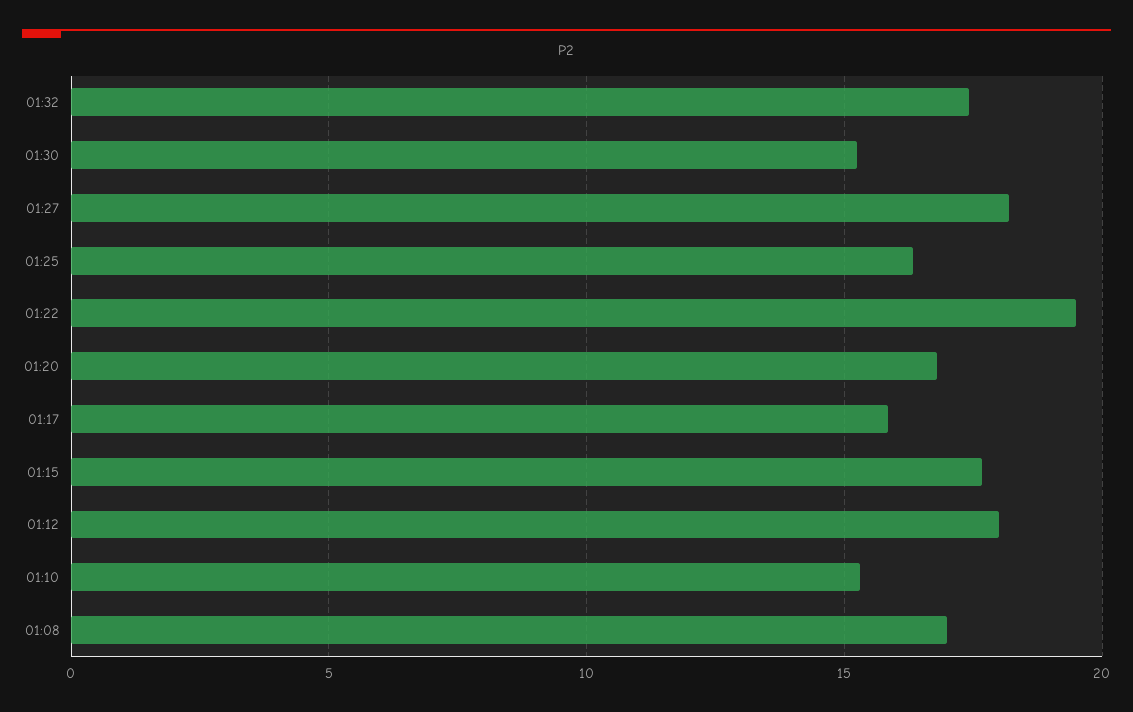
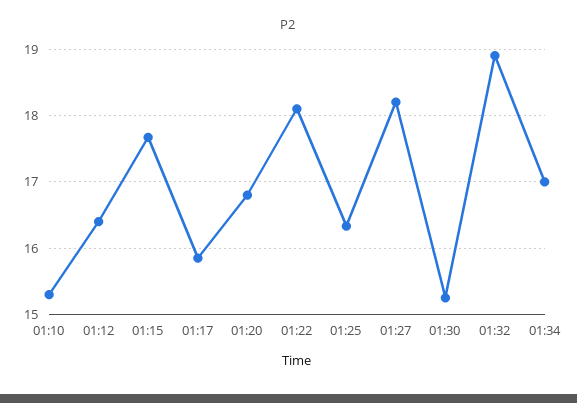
01:32: 17.5 -> 18.9
01:22: 19.5 -> 18.1
01:12: 18 -> 16.4
01:08: 17 -> none
01:34: none -> 17

